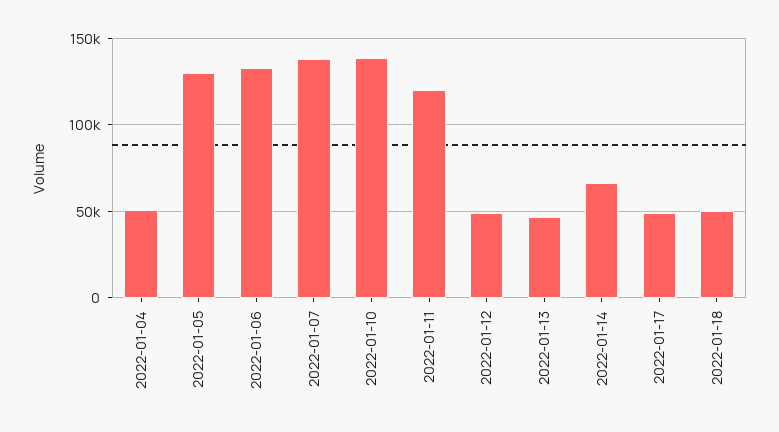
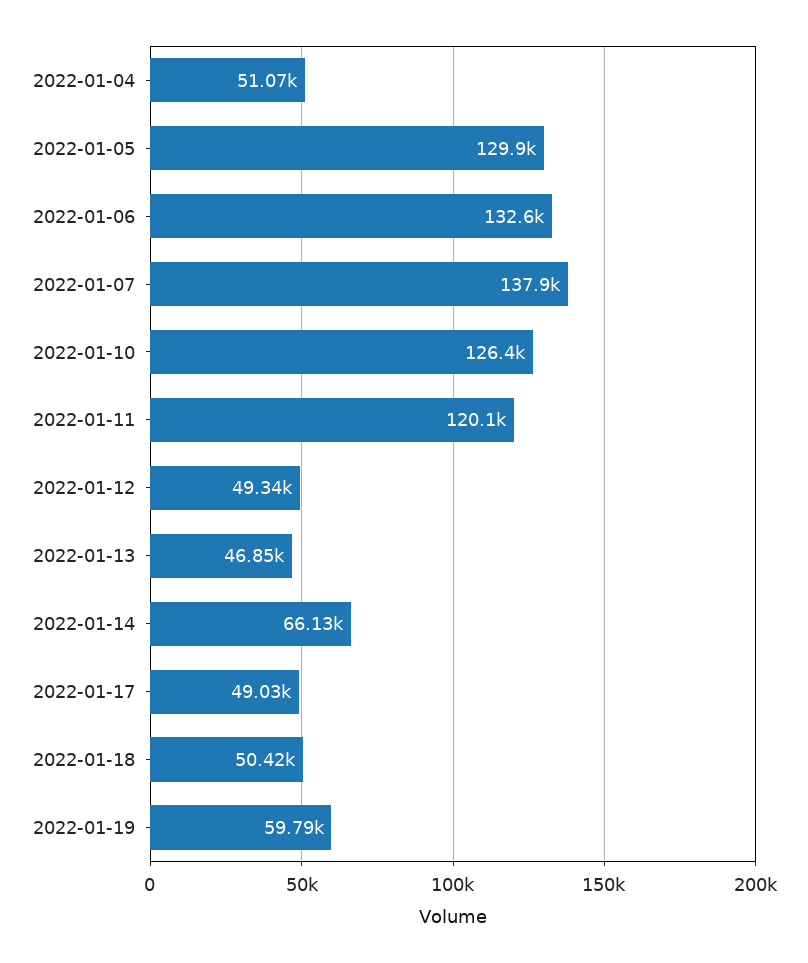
2022-01-10: 140000 -> 126400
2022-01-19: none -> 59790

